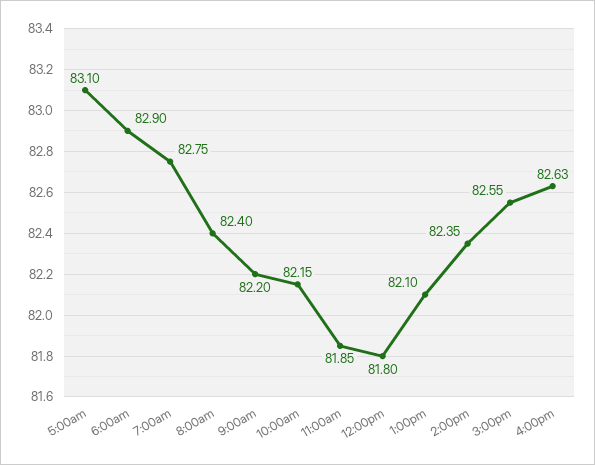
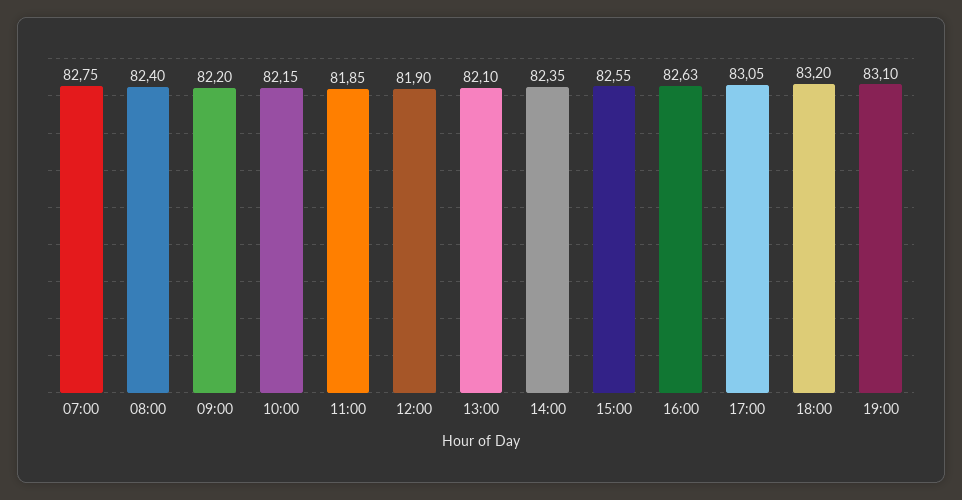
5:00am: 83.1 -> none
6:00am: 82.9 -> none
12:00pm: 81.8 -> 81.9
17:00: none -> 83.05
18:00: none -> 83.2
19:00: none -> 83.1

